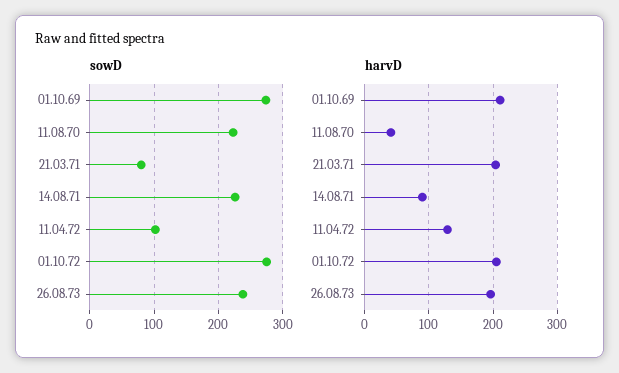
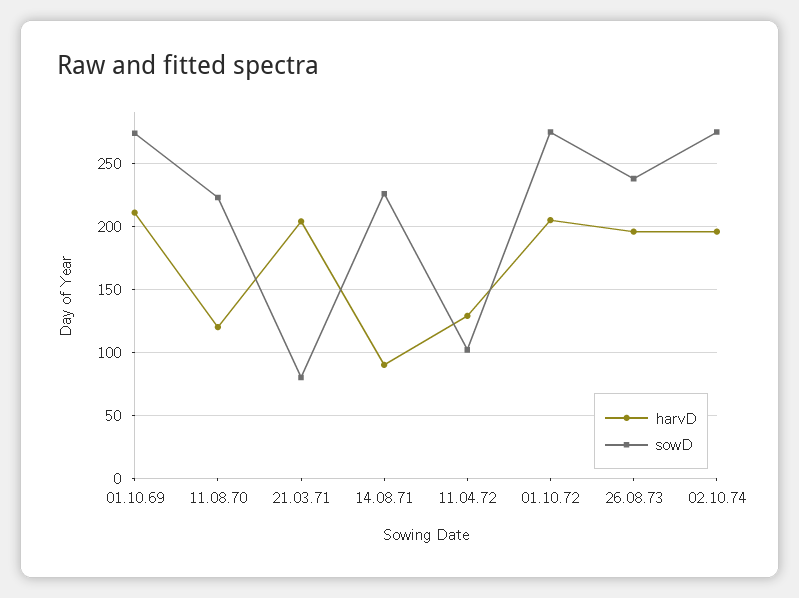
harvD, 11.08.70: 40 -> 120
harvD, 02.10.74: none -> 195
sowD, 02.10.74: none -> 275

